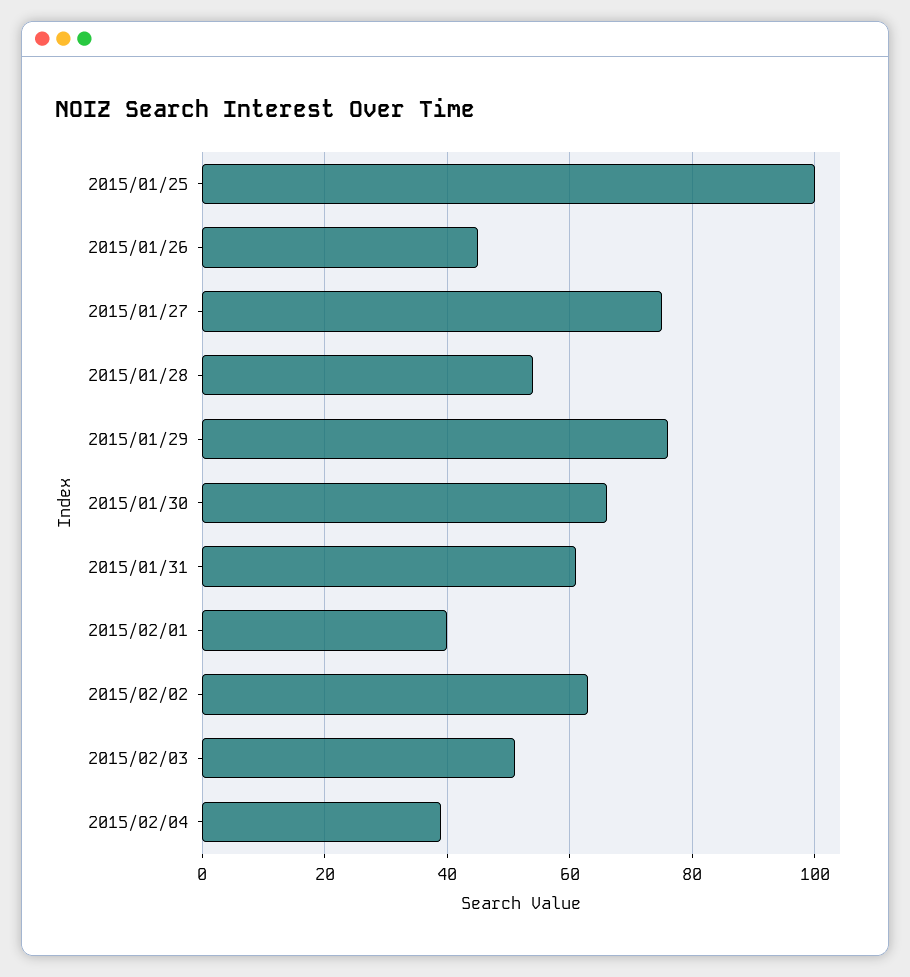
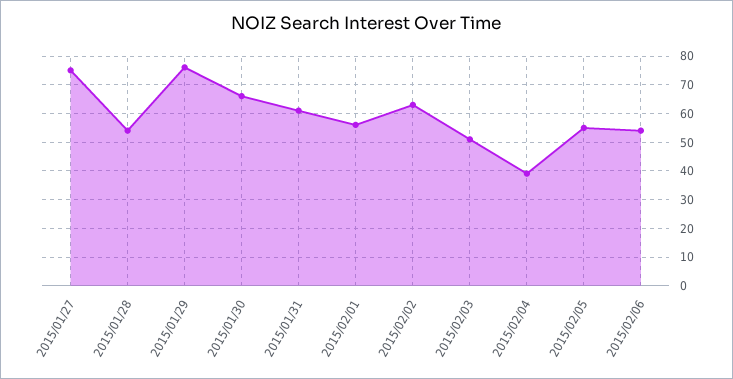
2015/01/25: 100 -> none
2015/01/26: 45 -> none
2015/02/01: 40 -> 55
2015/02/05: none -> 55
2015/02/06: none -> 55

